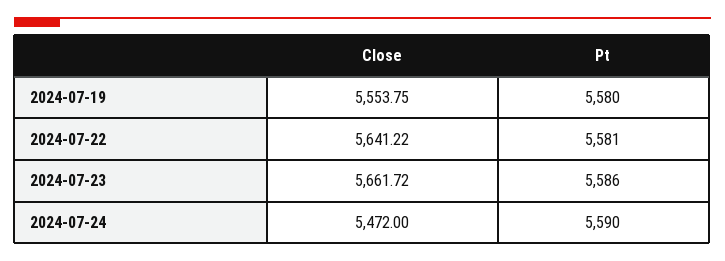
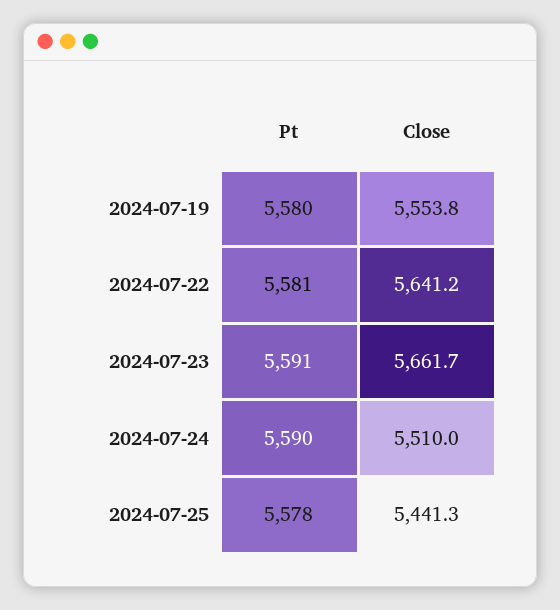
Pt, 2024-07-23: 5586 -> 5591
Close, 2024-07-24: 5472 -> 5510
Pt, 2024-07-25: none -> 5578
Close, 2024-07-25: none -> 5441.3

